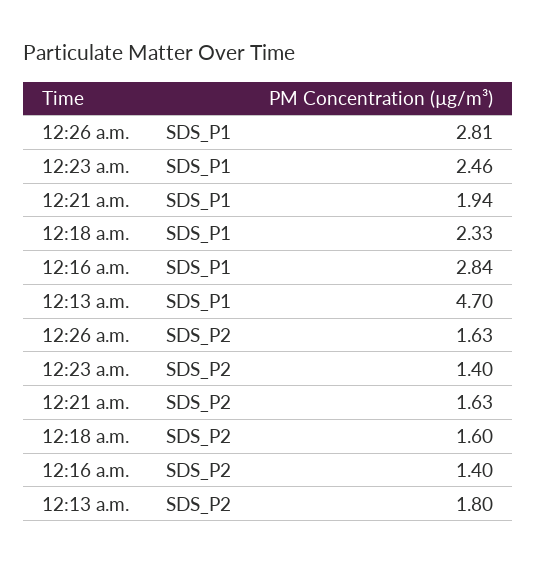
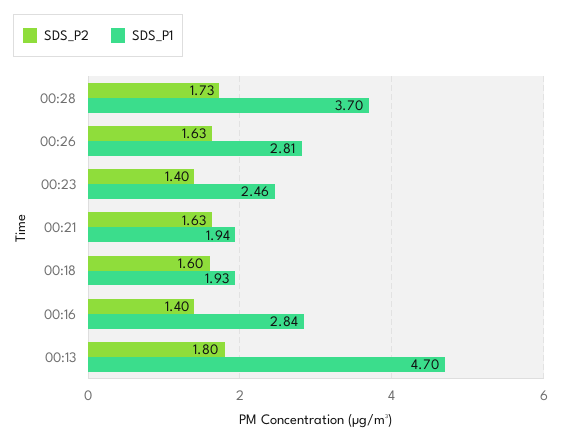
SDS_P1, 12:18 a.m.: 2.33 -> 1.93
SDS_P2, 00:28: none -> 1.73
SDS_P1, 00:28: none -> 3.7

